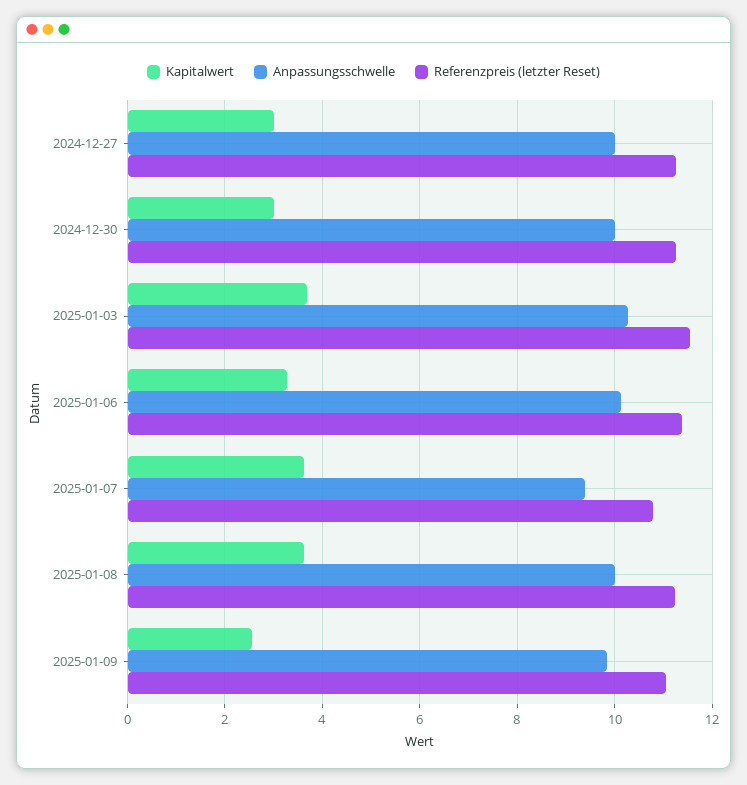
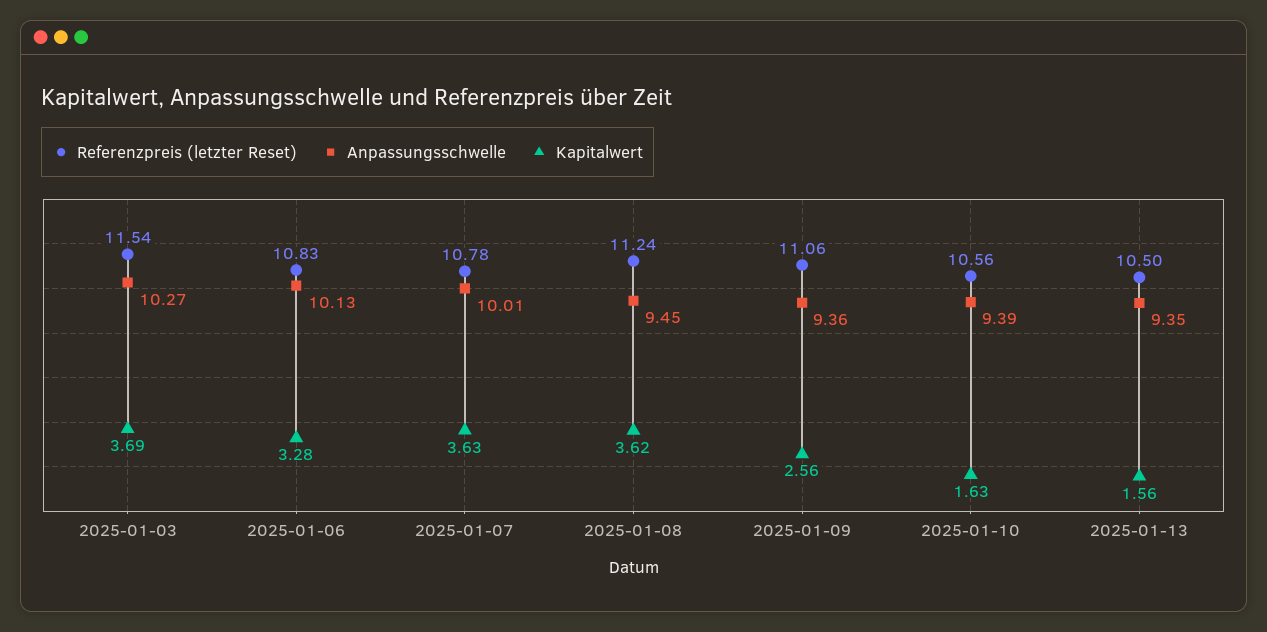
Kapitalwert, 2024-12-27: 3 -> none
Anpassungsschwelle, 2024-12-27: 10 -> none
Referenzpreis (letzter Reset), 2024-12-27: 11.2 -> none
Kapitalwert, 2024-12-30: 3 -> none
Anpassungsschwelle, 2024-12-30: 10 -> none
Referenzpreis (letzter Reset), 2024-12-30: 11.2 -> none
Referenzpreis (letzter Reset), 2025-01-06: 11.4 -> 10.83
Anpassungsschwelle, 2025-01-07: 9.4 -> 10.01
Anpassungsschwelle, 2025-01-08: 10 -> 9.45
Anpassungsschwelle, 2025-01-09: 9.8 -> 9.36
Referenzpreis (letzter Reset), 2025-01-10: none -> 10.56
Anpassungsschwelle, 2025-01-10: none -> 9.39
Kapitalwert, 2025-01-10: none -> 1.63
Referenzpreis (letzter Reset), 2025-01-13: none -> 10.5
Anpassungsschwelle, 2025-01-13: none -> 9.35
Kapitalwert, 2025-01-13: none -> 1.56

